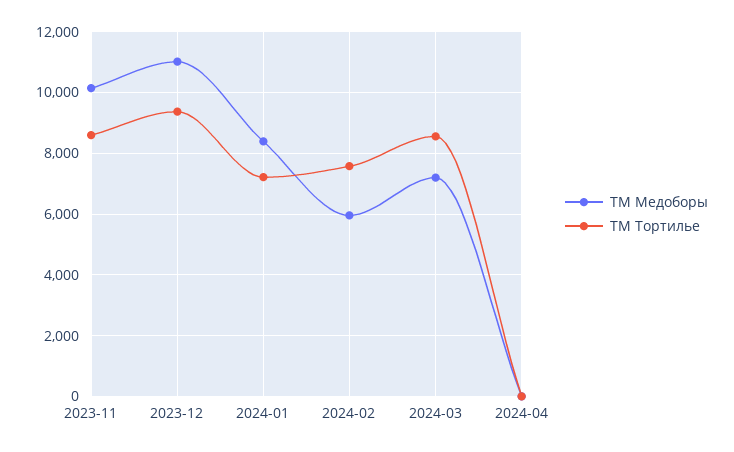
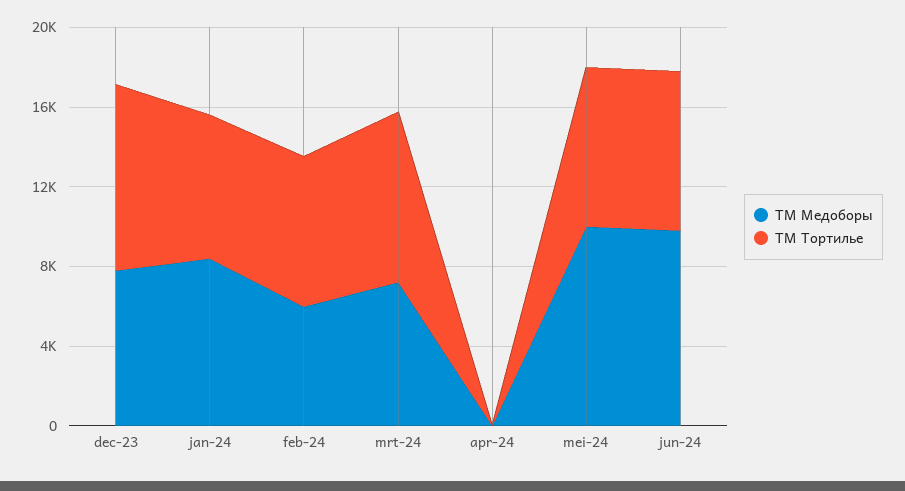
ТМ Медоборы, 2023-11: 10200 -> none
ТМ Тортилье, 2023-11: 8600 -> none
ТМ Медоборы, 2023-12: 11000 -> 8000
ТМ Медоборы, mei-24: none -> 10000
ТМ Тортилье, mei-24: none -> 8000
ТМ Медоборы, jun-24: none -> 10000
ТМ Тортилье, jun-24: none -> 8000

